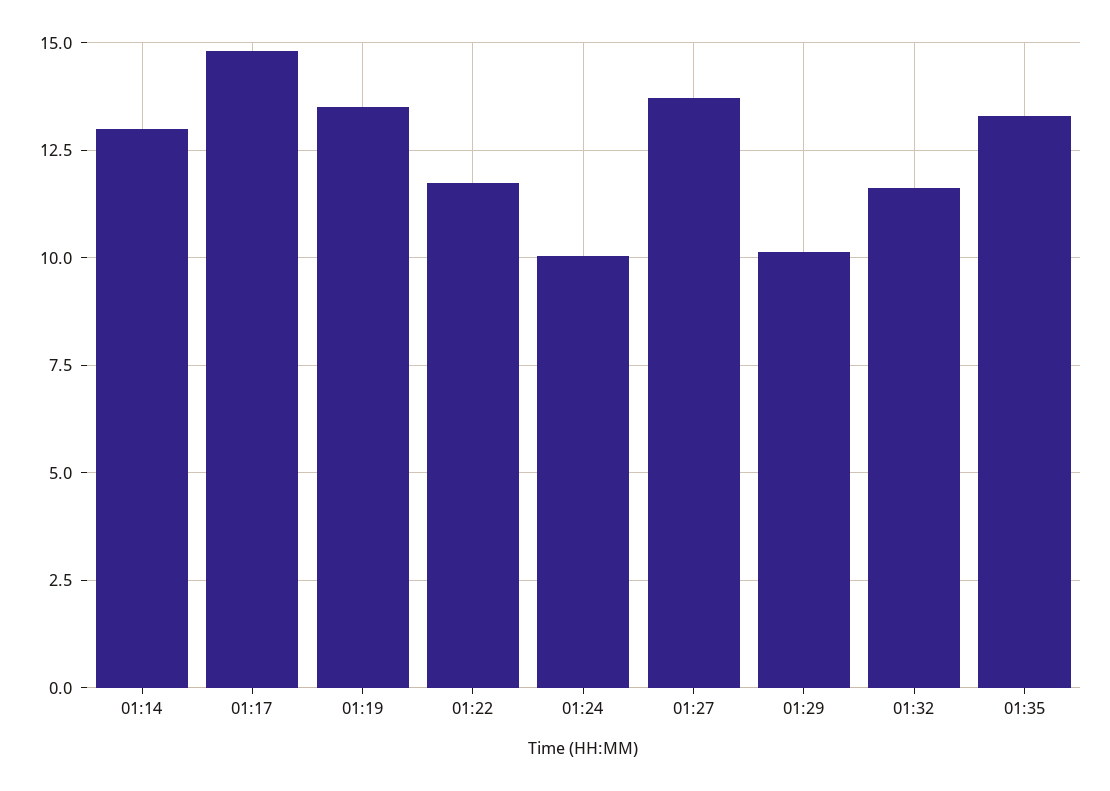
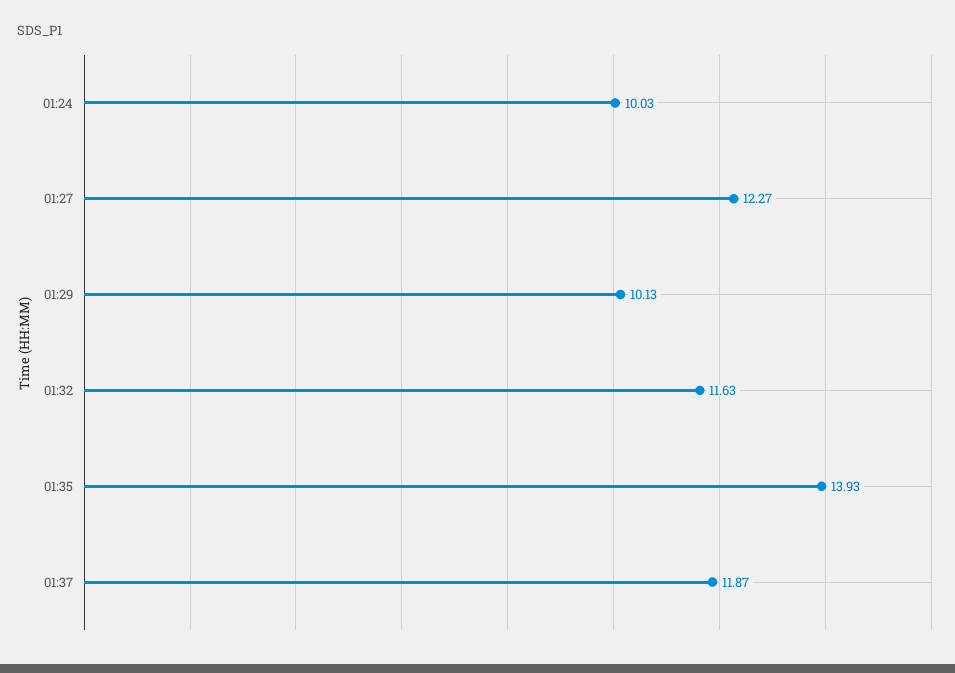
01:14: 13 -> none
01:17: 14.75 -> none
01:19: 13.5 -> none
01:22: 11.75 -> none
01:27: 13.75 -> 12.27
01:35: 13.25 -> 13.93
01:37: none -> 11.87

